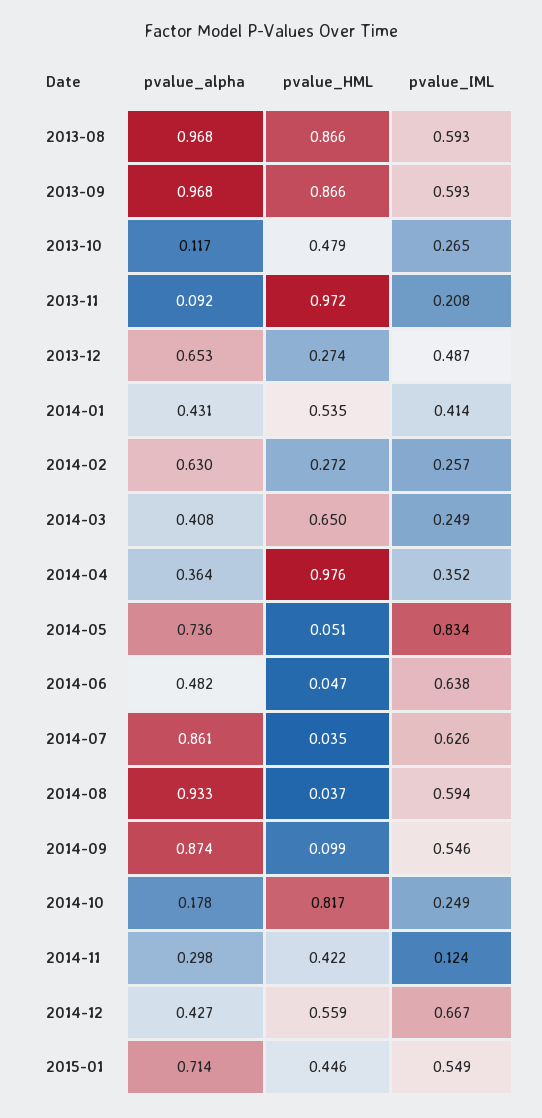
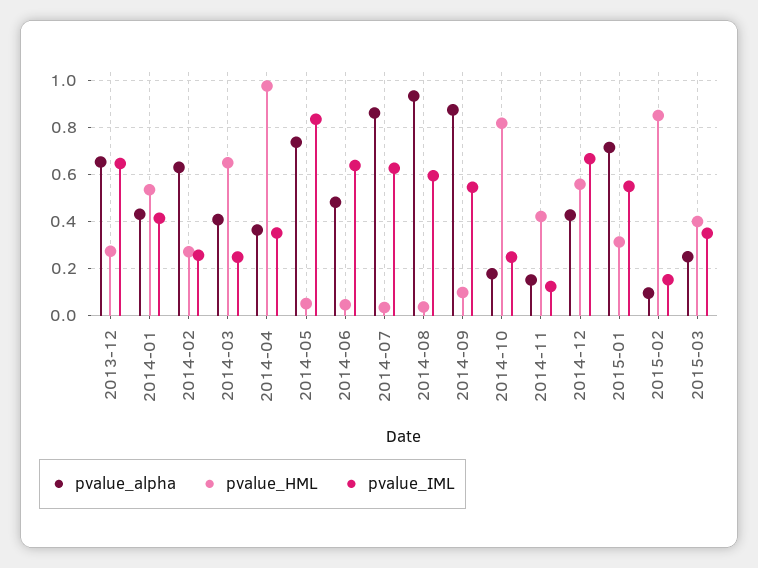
pvalue_alpha, 2013-08: 0.968 -> none
pvalue_HML, 2013-08: 0.866 -> none
pvalue_IML, 2013-08: 0.593 -> none
pvalue_alpha, 2013-09: 0.968 -> none
pvalue_HML, 2013-09: 0.866 -> none
pvalue_IML, 2013-09: 0.593 -> none
pvalue_alpha, 2013-10: 0.117 -> none
pvalue_HML, 2013-10: 0.479 -> none
pvalue_IML, 2013-10: 0.265 -> none
pvalue_alpha, 2013-11: 0.092 -> none
pvalue_HML, 2013-11: 0.972 -> none
pvalue_IML, 2013-11: 0.208 -> none
pvalue_IML, 2013-12: 0.487 -> 0.65
pvalue_alpha, 2014-11: 0.298 -> 0.15
pvalue_HML, 2015-01: 0.446 -> 0.3
pvalue_alpha, 2015-02: none -> 0.1
pvalue_HML, 2015-02: none -> 0.85
pvalue_IML, 2015-02: none -> 0.15
pvalue_alpha, 2015-03: none -> 0.25
pvalue_HML, 2015-03: none -> 0.4
pvalue_IML, 2015-03: none -> 0.35

